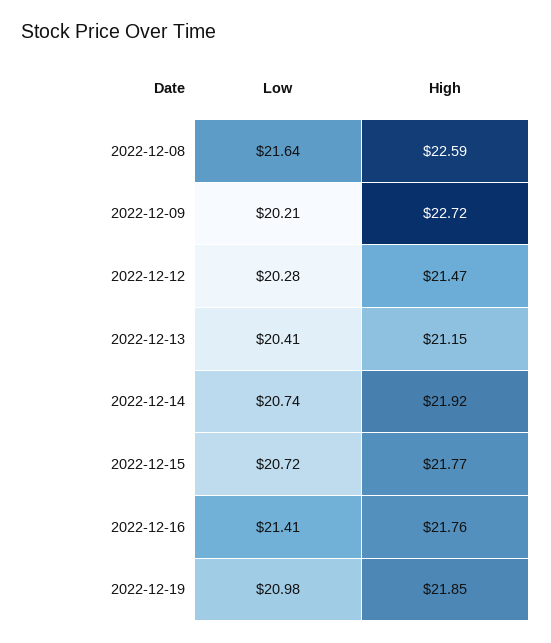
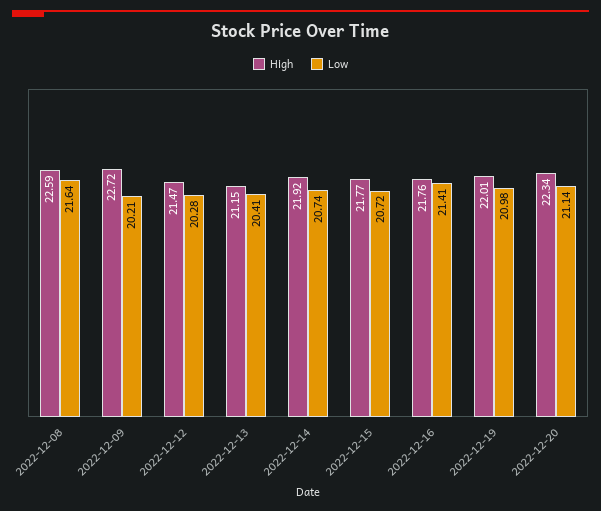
High, 2022-12-19: 21.85 -> 22.01
High, 2022-12-20: none -> 22.34
Low, 2022-12-20: none -> 21.14

